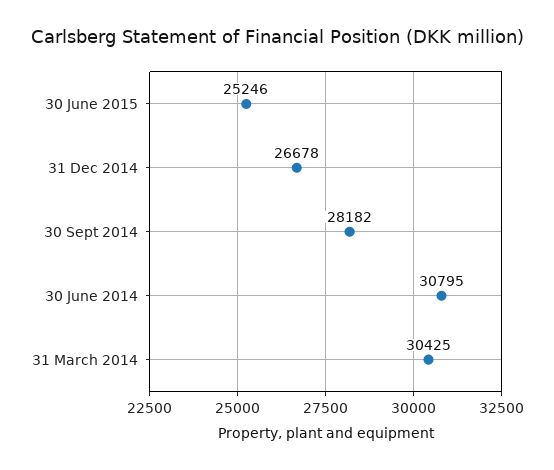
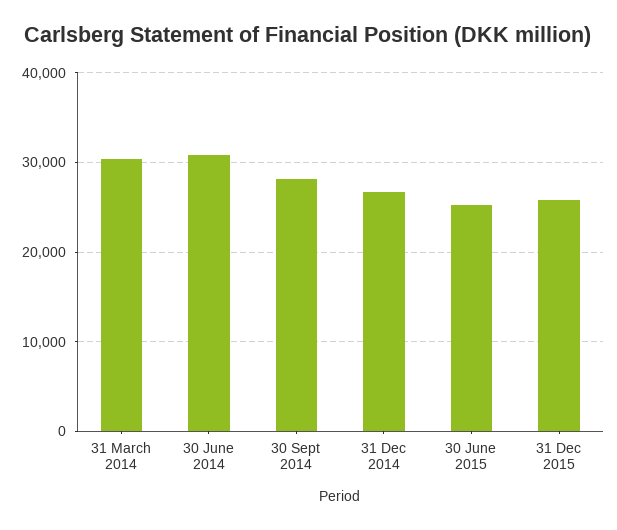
31 Dec 2015: none -> 26000

